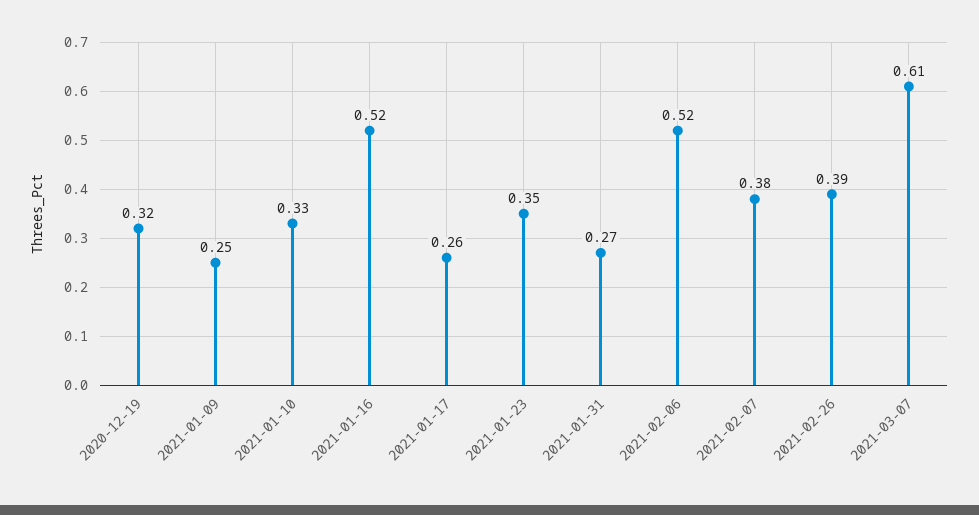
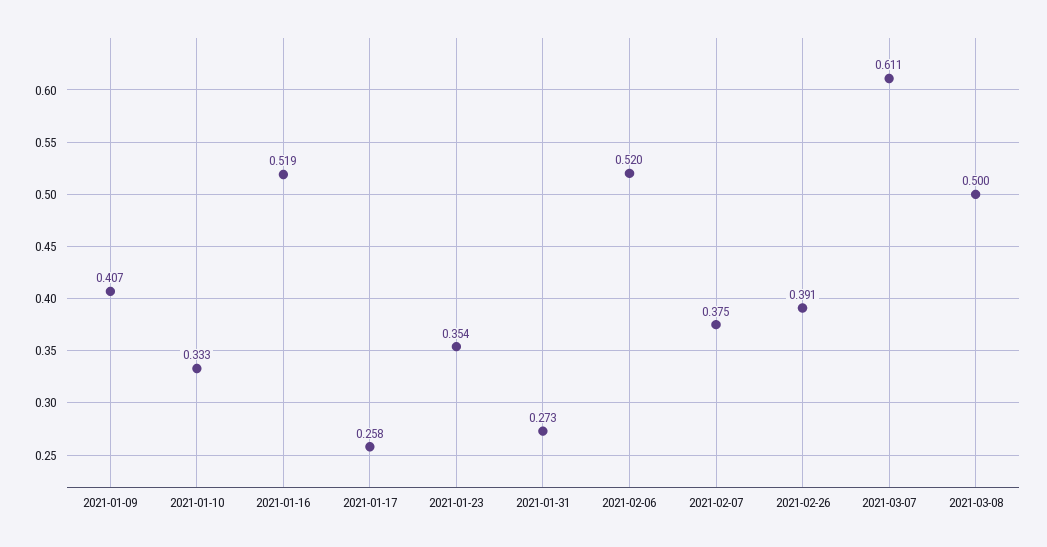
2020-12-19: 0.32 -> none
2021-01-09: 0.25 -> 0.407
2021-03-08: none -> 0.5

